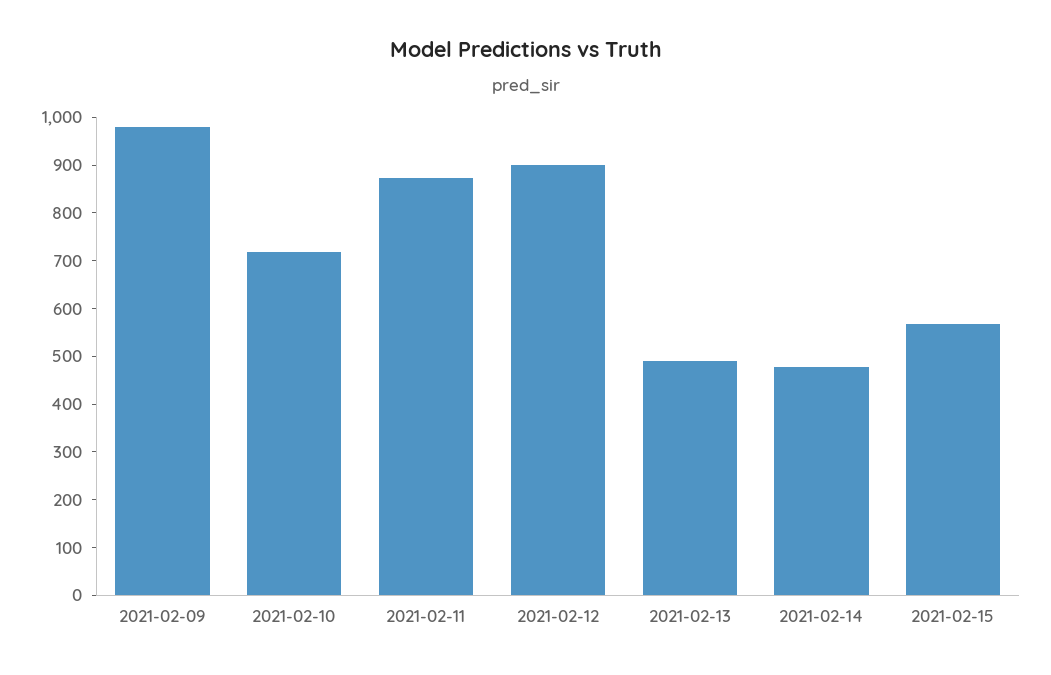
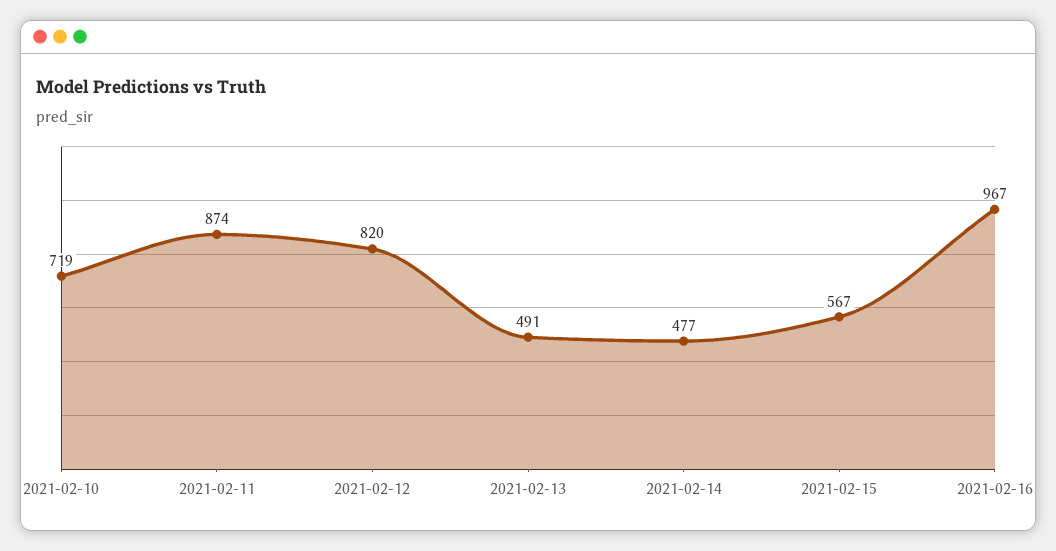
2021-02-09: 980 -> none
2021-02-12: 900 -> 820
2021-02-16: none -> 967

